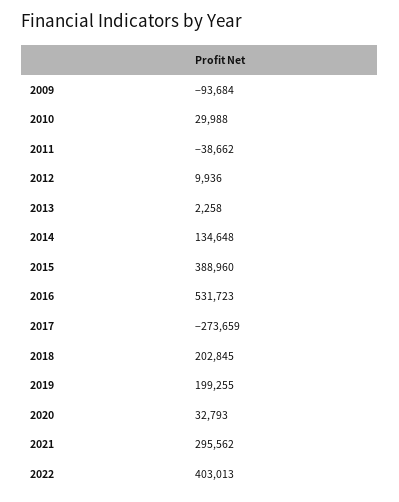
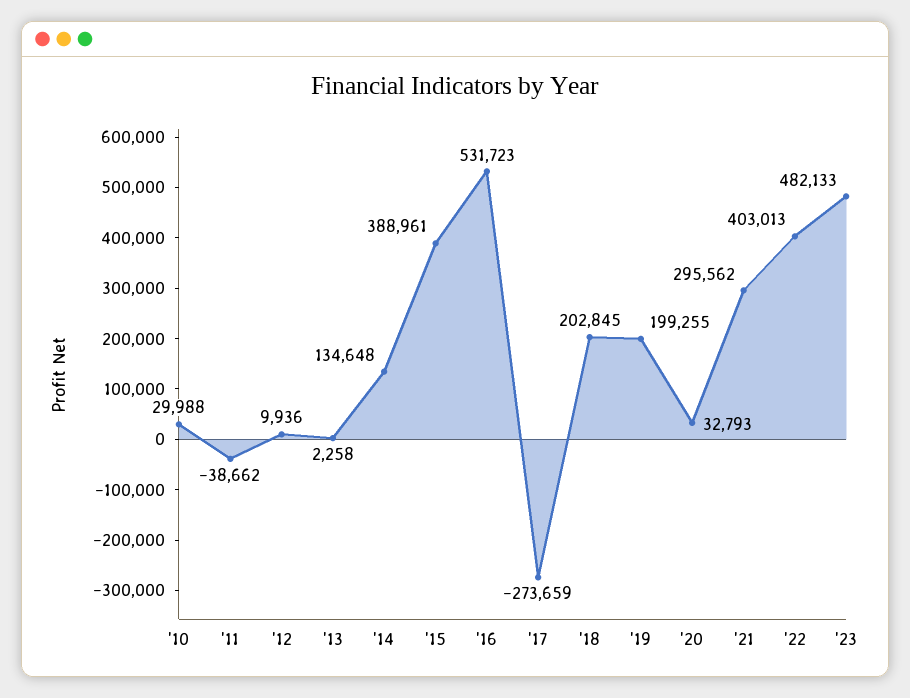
2009: -93684 -> none
2015: 388960 -> 388961
'23: none -> 482133

